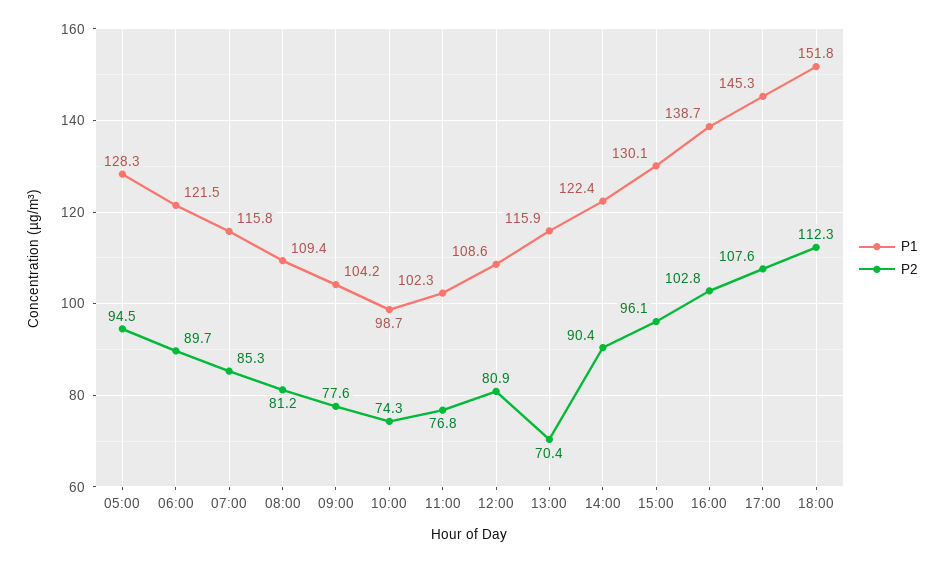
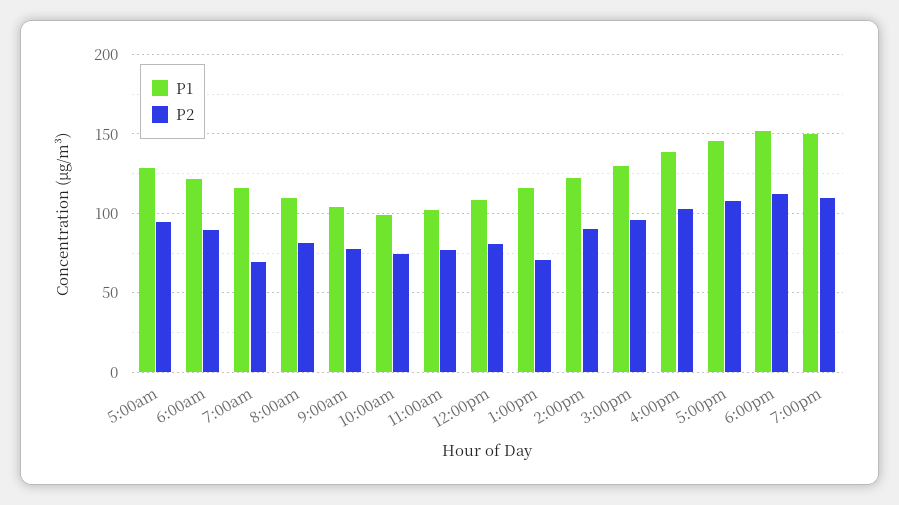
P2, 07:00: 85.3 -> 70
P1, 7:00pm: none -> 150
P2, 7:00pm: none -> 110

